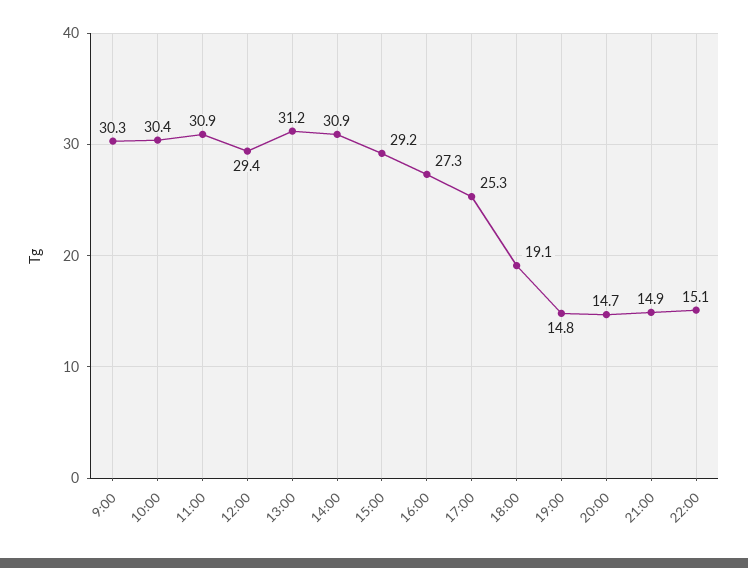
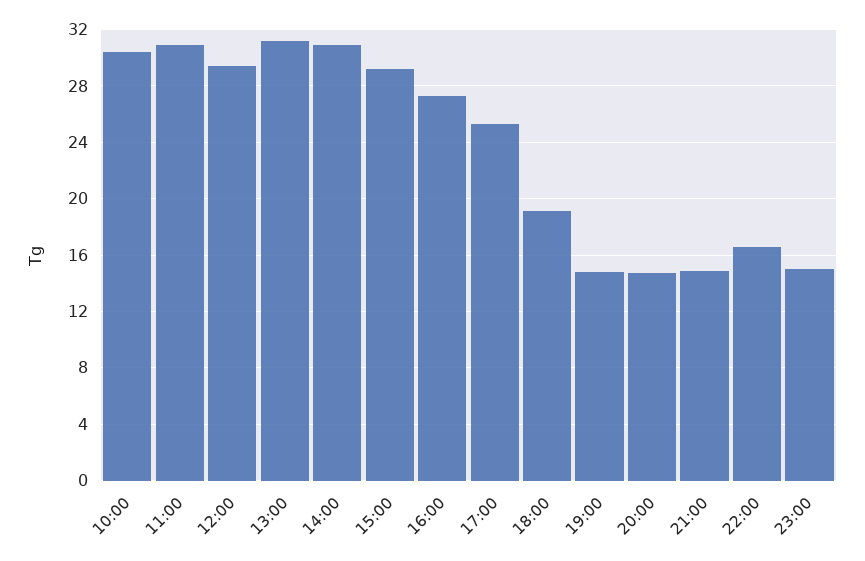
9:00: 30.3 -> none
22:00: 15.1 -> 16.5
23:00: none -> 15

